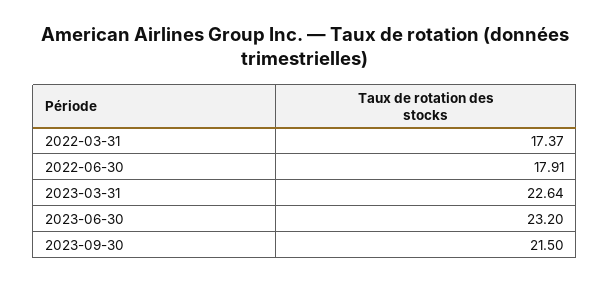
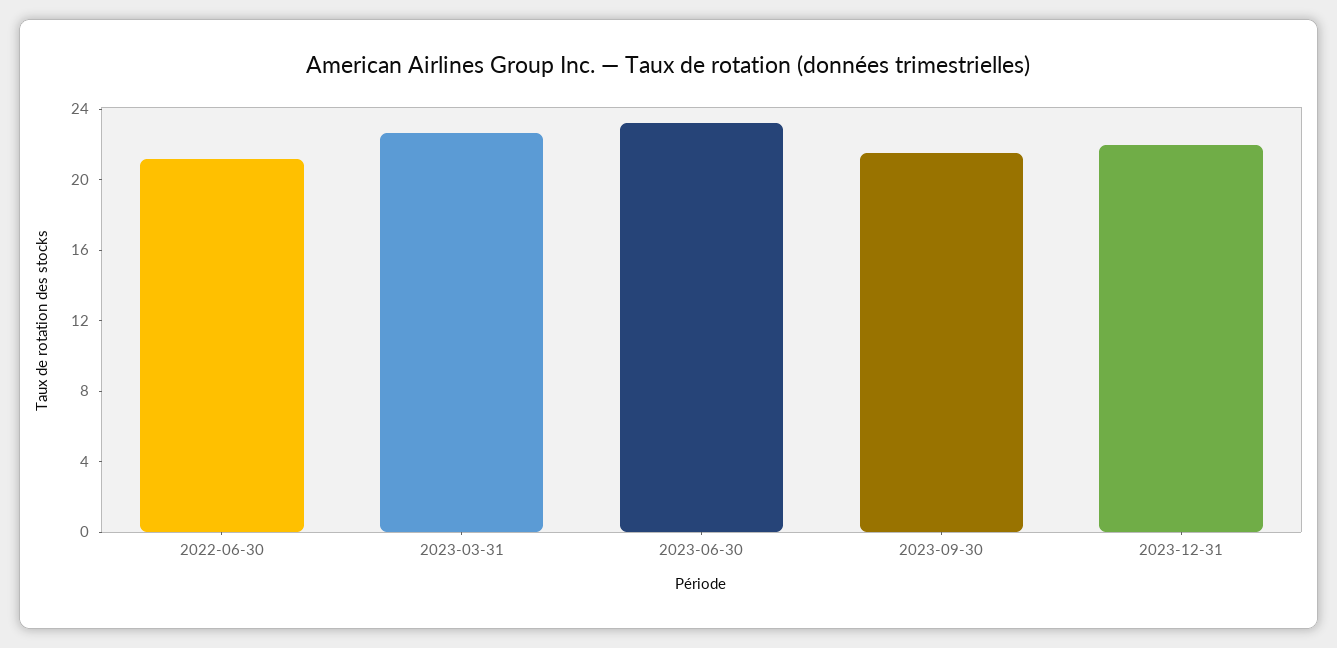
2022-03-31: 17.37 -> none
2022-06-30: 17.91 -> 21
2023-12-31: none -> 22

